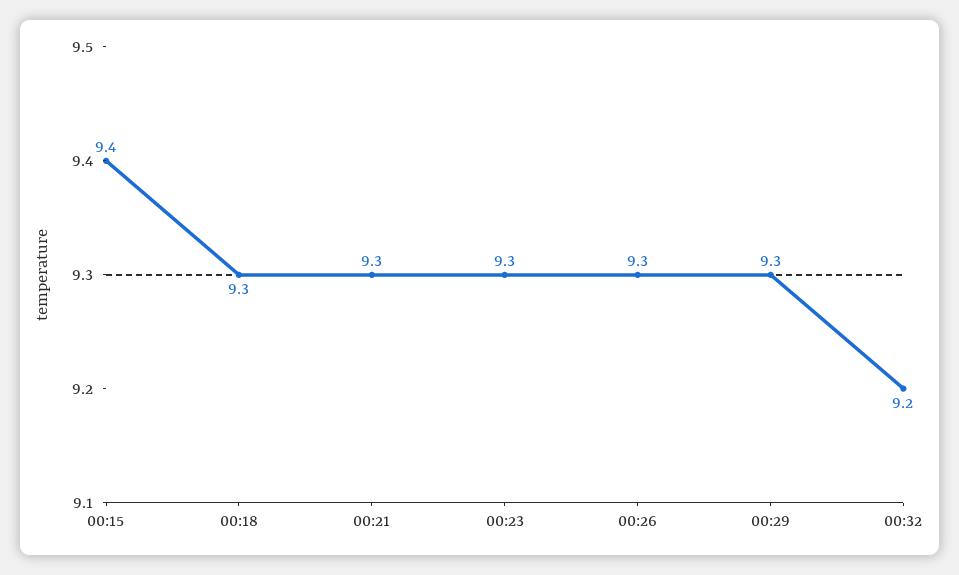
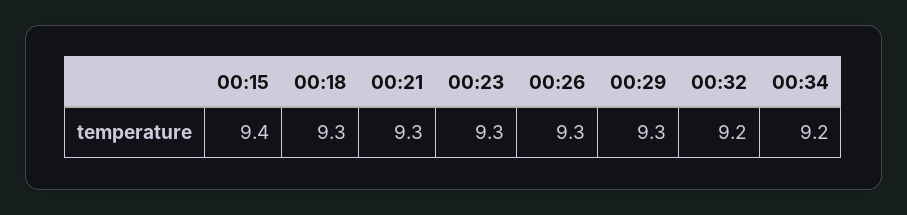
00:34: none -> 9.2

